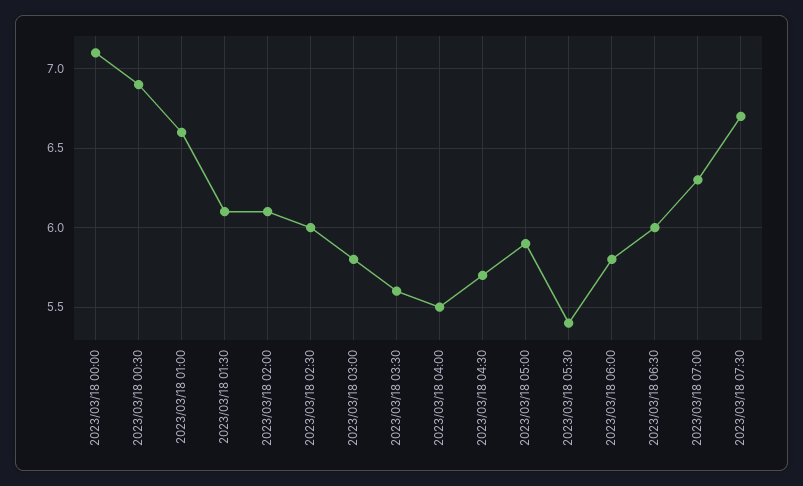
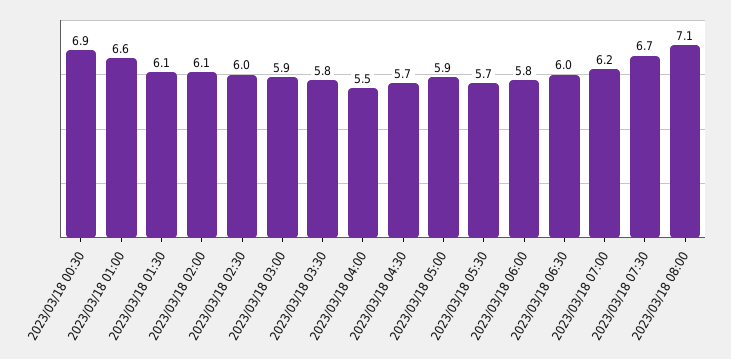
2023/03/18 00:00: 7.1 -> none
2023/03/18 03:00: 5.8 -> 5.9
2023/03/18 03:30: 5.6 -> 5.8
2023/03/18 05:30: 5.4 -> 5.7
2023/03/18 07:00: 6.3 -> 6.2
2023/03/18 08:00: none -> 7.1

